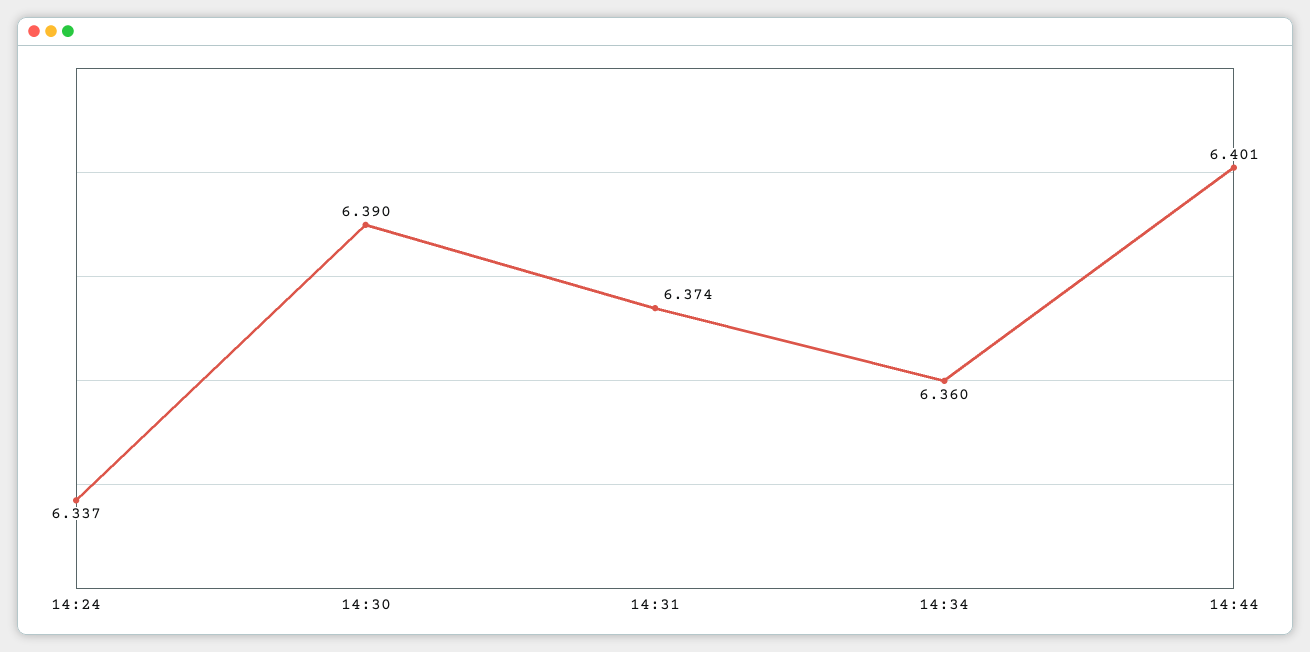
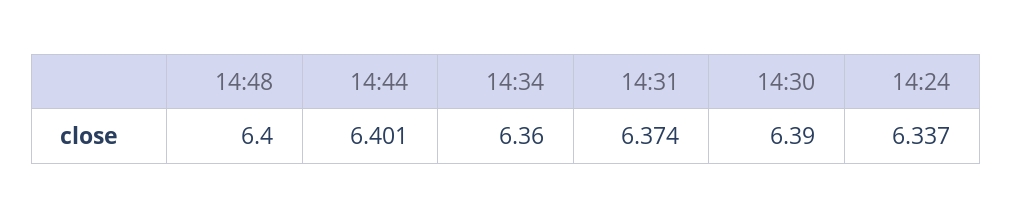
14:48: none -> 6.4

